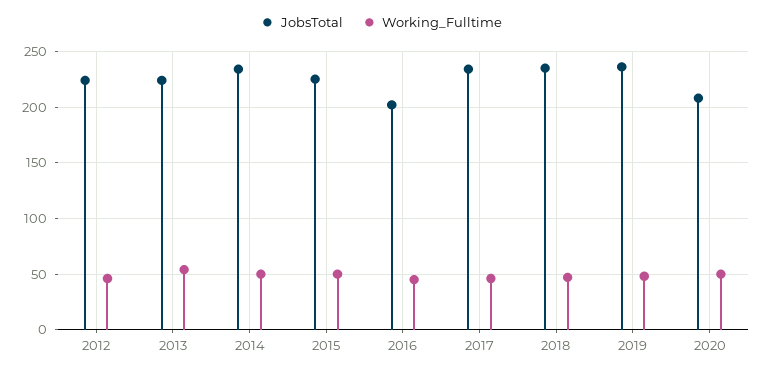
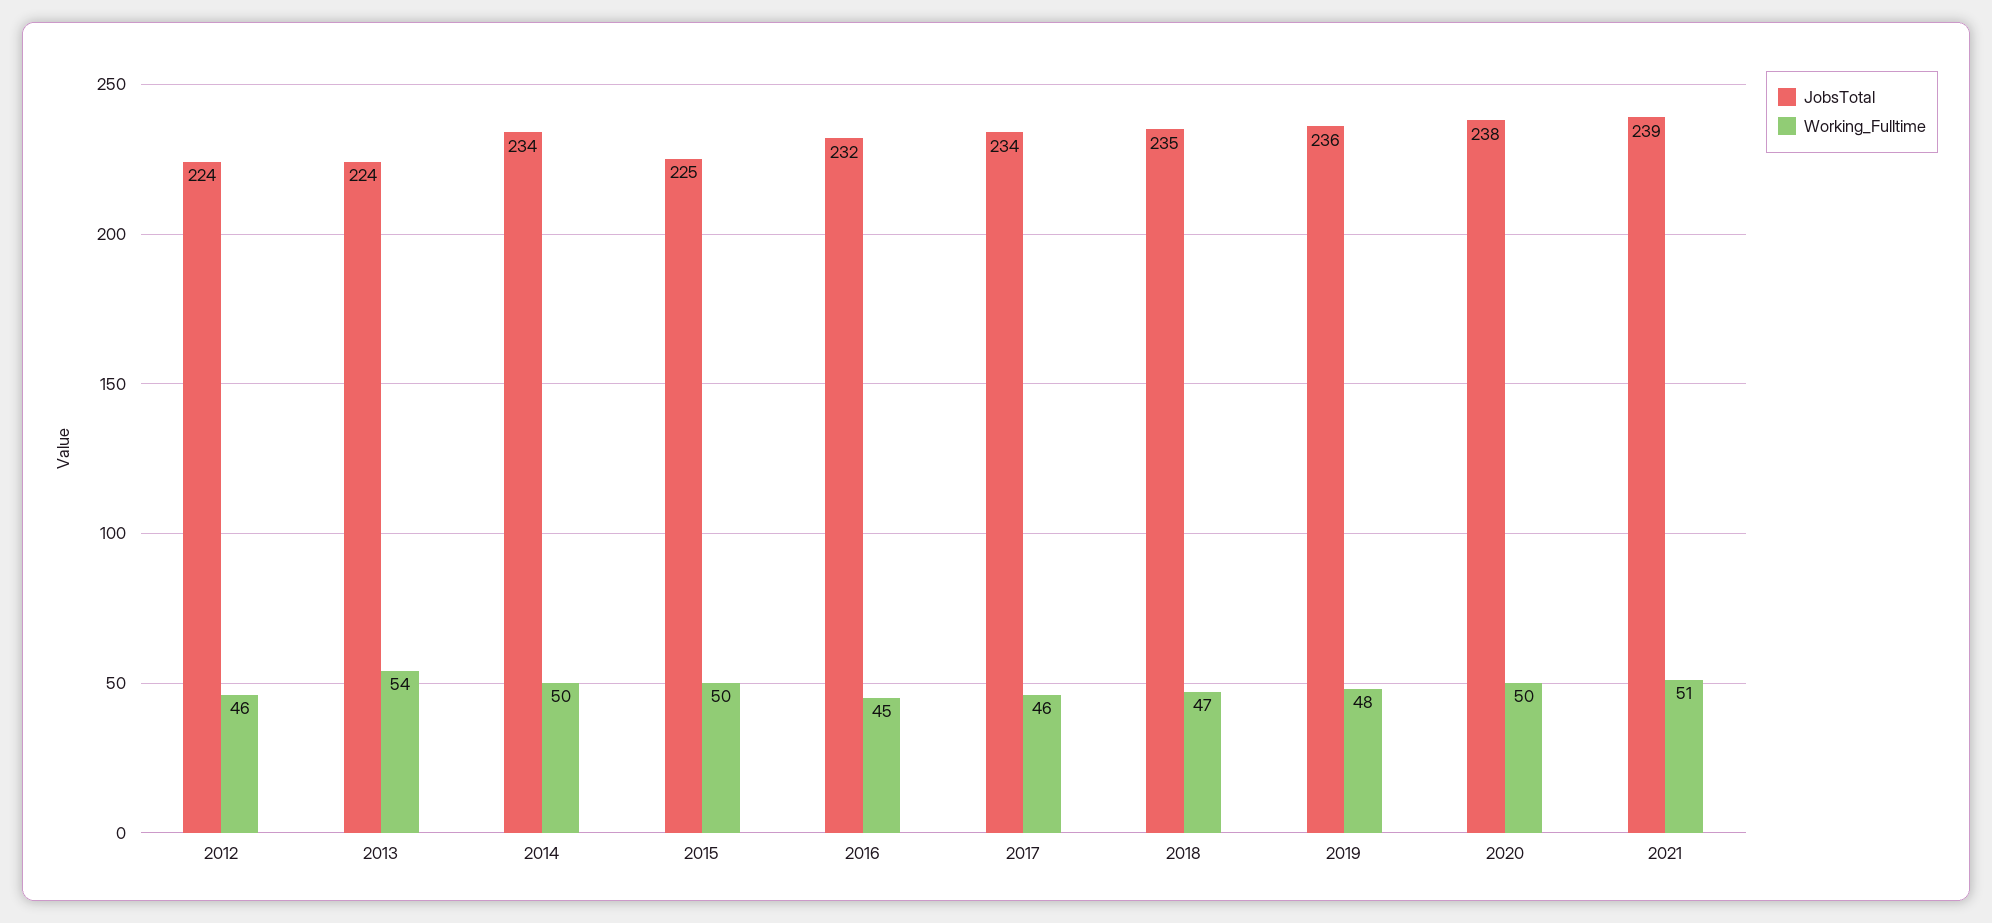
JobsTotal, 2016: 200 -> 232
JobsTotal, 2020: 210 -> 238
JobsTotal, 2021: none -> 239
Working_Fulltime, 2021: none -> 51

